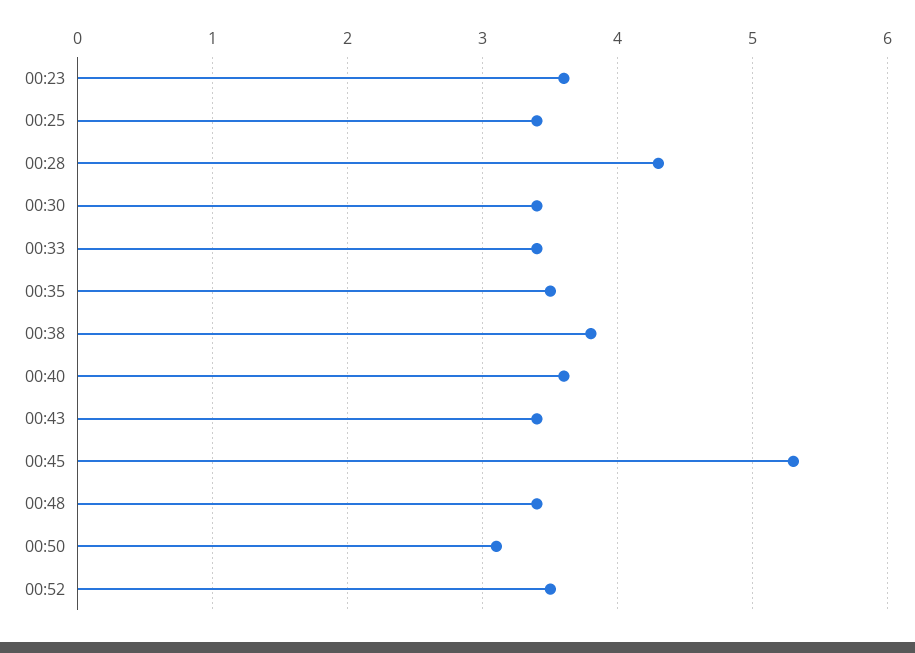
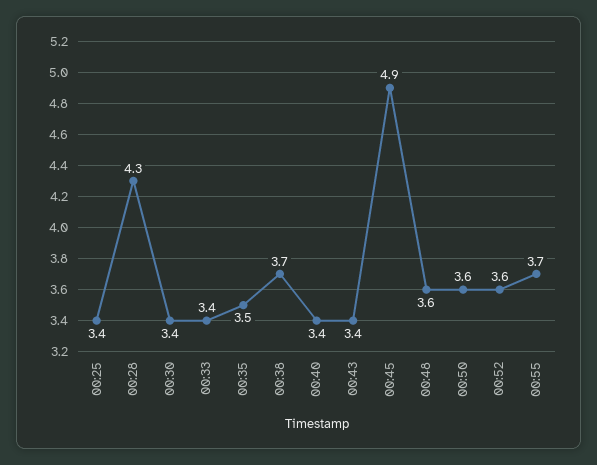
00:23: 3.6 -> none
00:38: 3.8 -> 3.7
00:40: 3.6 -> 3.4
00:45: 5.3 -> 4.9
00:48: 3.4 -> 3.6
00:50: 3.1 -> 3.6
00:52: 3.5 -> 3.6
00:55: none -> 3.7

